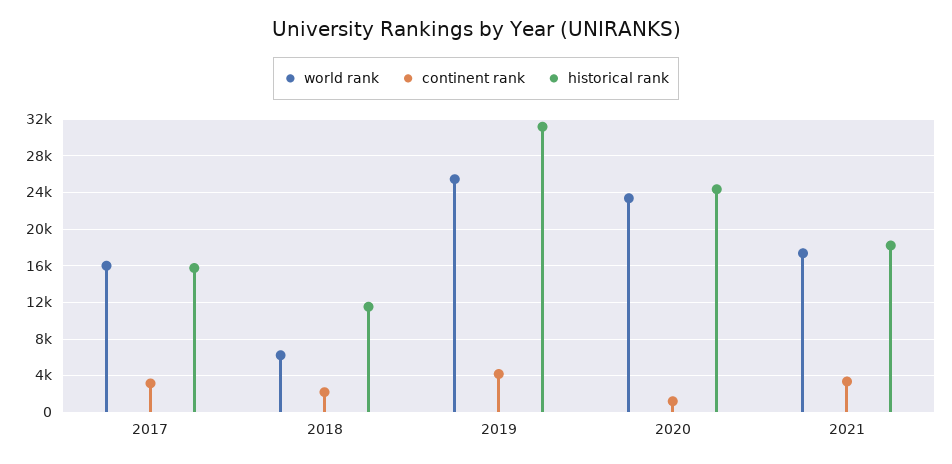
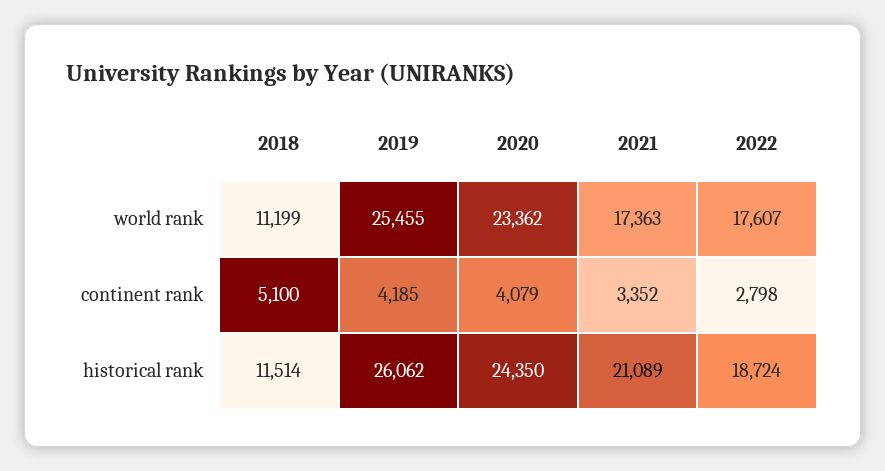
world rank, 2017: 16000 -> none
continent rank, 2017: 3000 -> none
historical rank, 2017: 16000 -> none
world rank, 2018: 6000 -> 11199
continent rank, 2018: 2000 -> 5100
historical rank, 2019: 31000 -> 26062
continent rank, 2020: 1000 -> 4079
historical rank, 2021: 18000 -> 21089
world rank, 2022: none -> 17607
continent rank, 2022: none -> 2798
historical rank, 2022: none -> 18724

